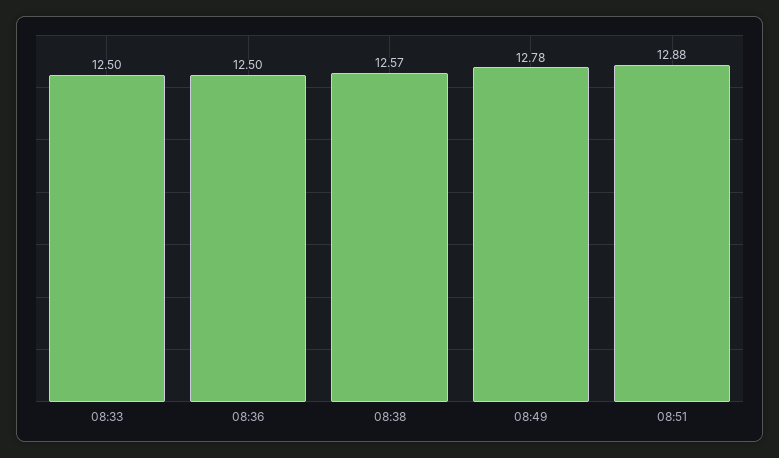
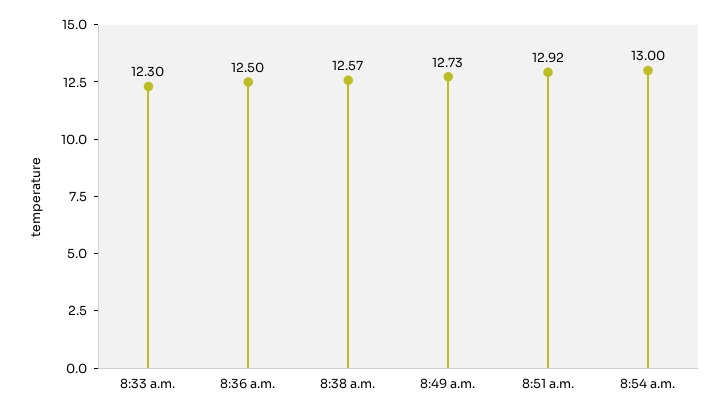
08:33: 12.5 -> 12.3
08:49: 12.78 -> 12.73
08:51: 12.88 -> 12.92
8:54 a.m.: none -> 13

